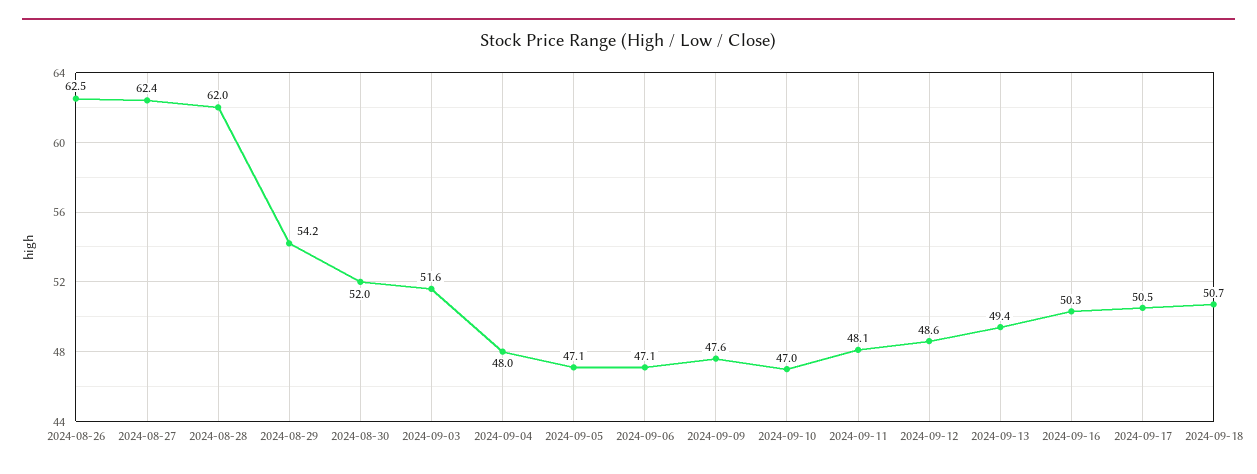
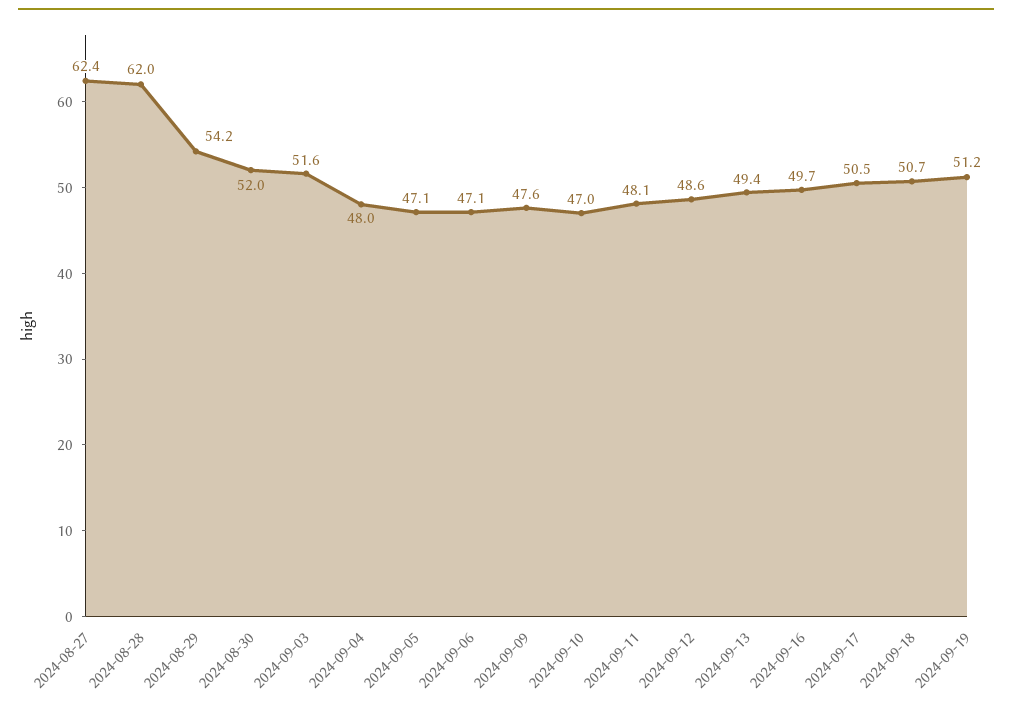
2024-08-26: 62.5 -> none
2024-09-16: 50.3 -> 49.7
2024-09-19: none -> 51.2

